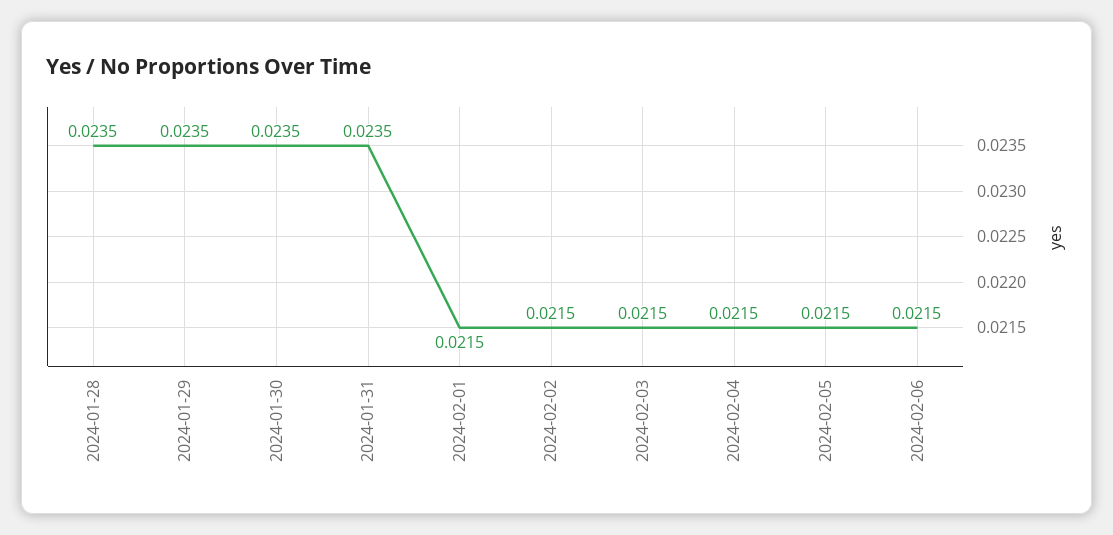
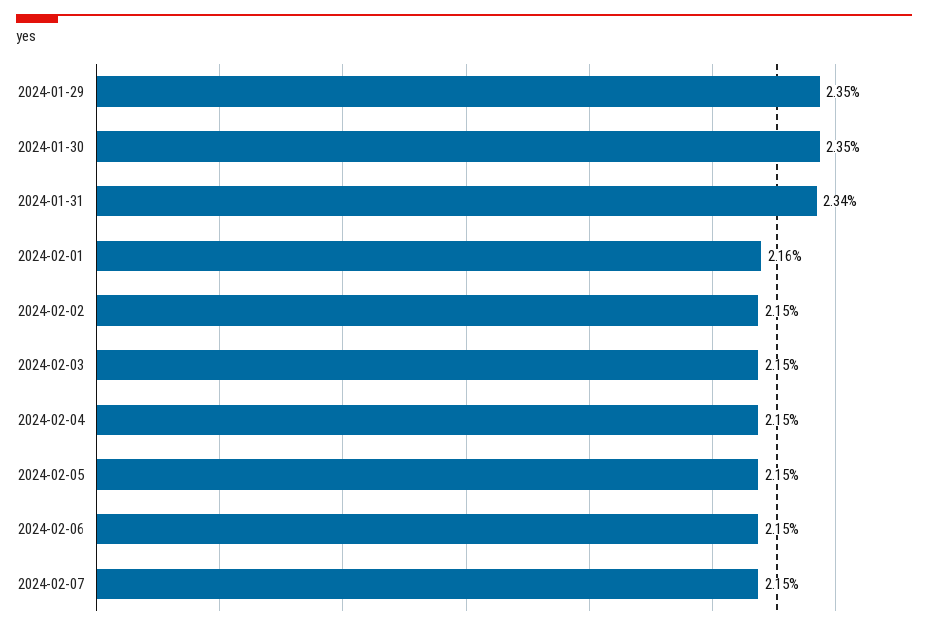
2024-01-28: 0.0235 -> none
2024-01-31: 0.0235 -> 0.0234
2024-02-01: 0.0215 -> 0.0216
2024-02-07: none -> 0.0215

